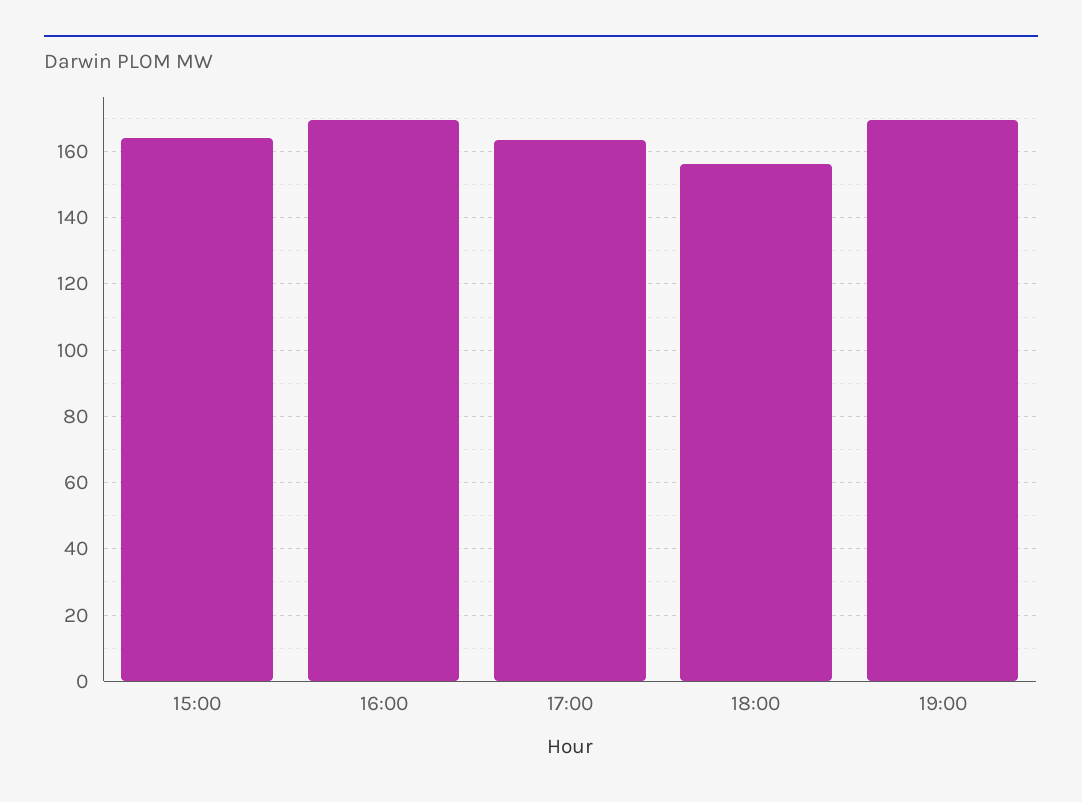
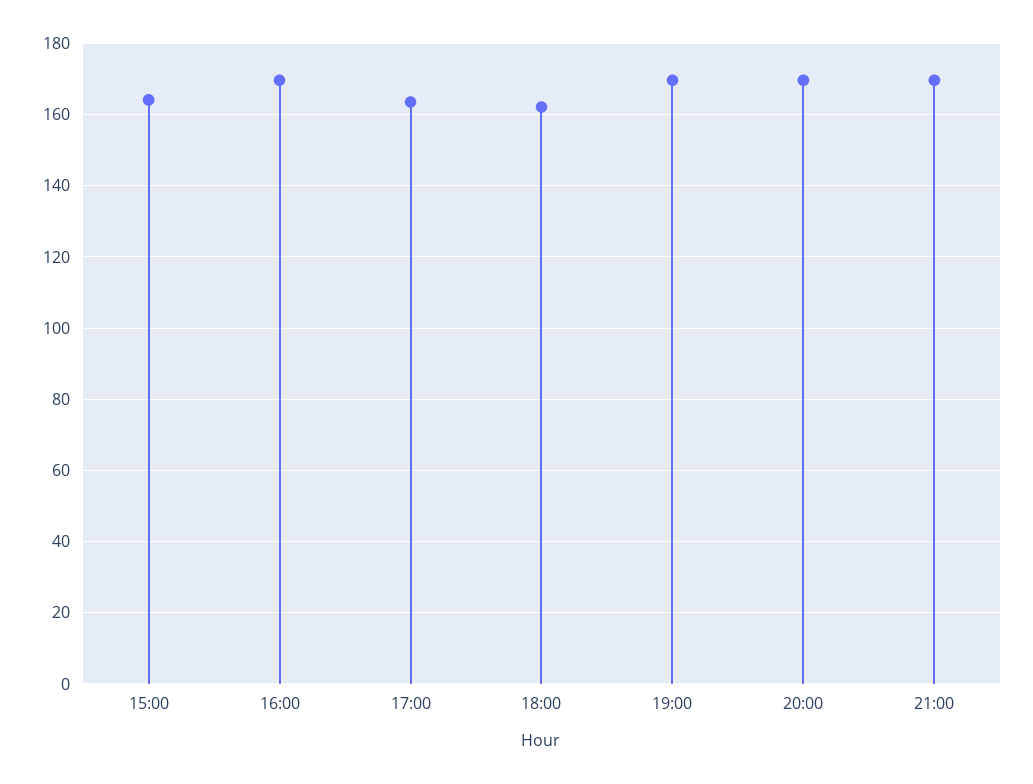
18:00: 156 -> 162
20:00: none -> 170
21:00: none -> 170

